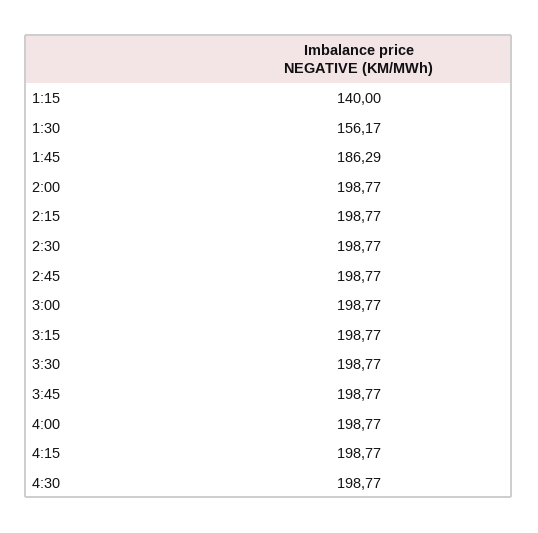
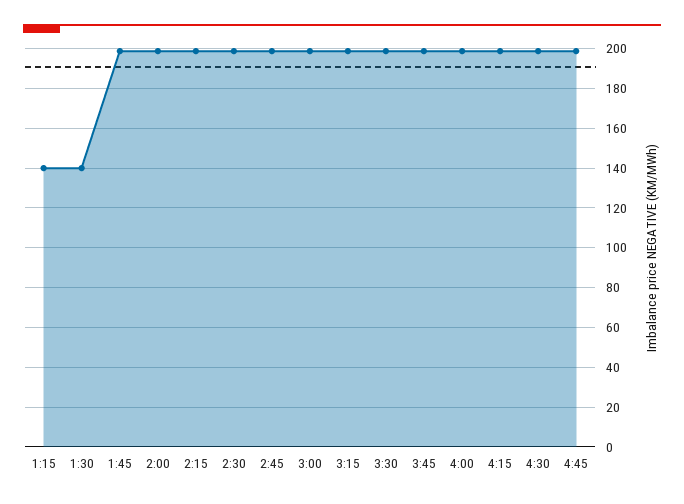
1:30: 156.17 -> 140
1:45: 186.29 -> 200
4:45: none -> 200

